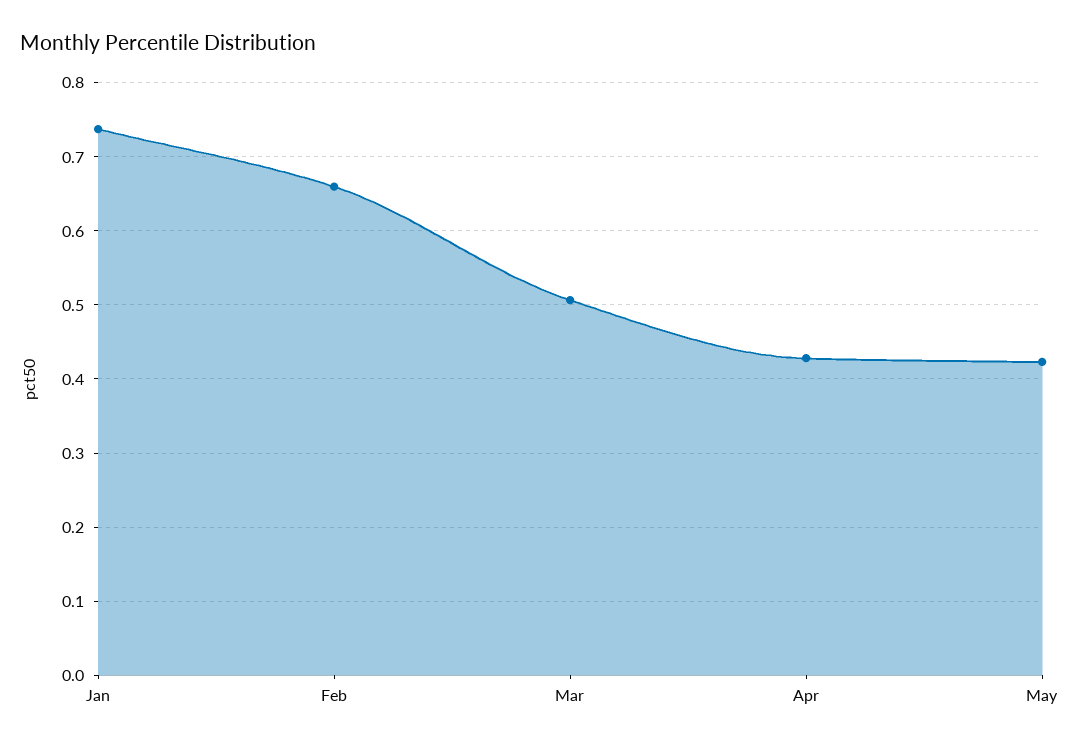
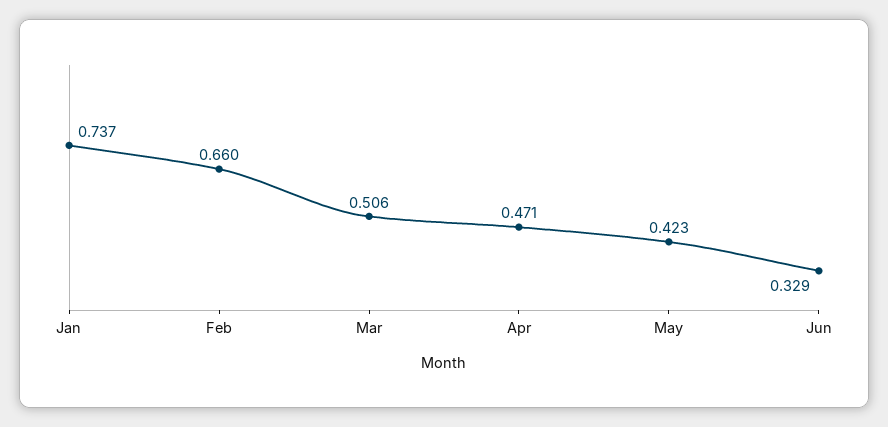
Apr: 0.43 -> 0.471
Jun: none -> 0.329

